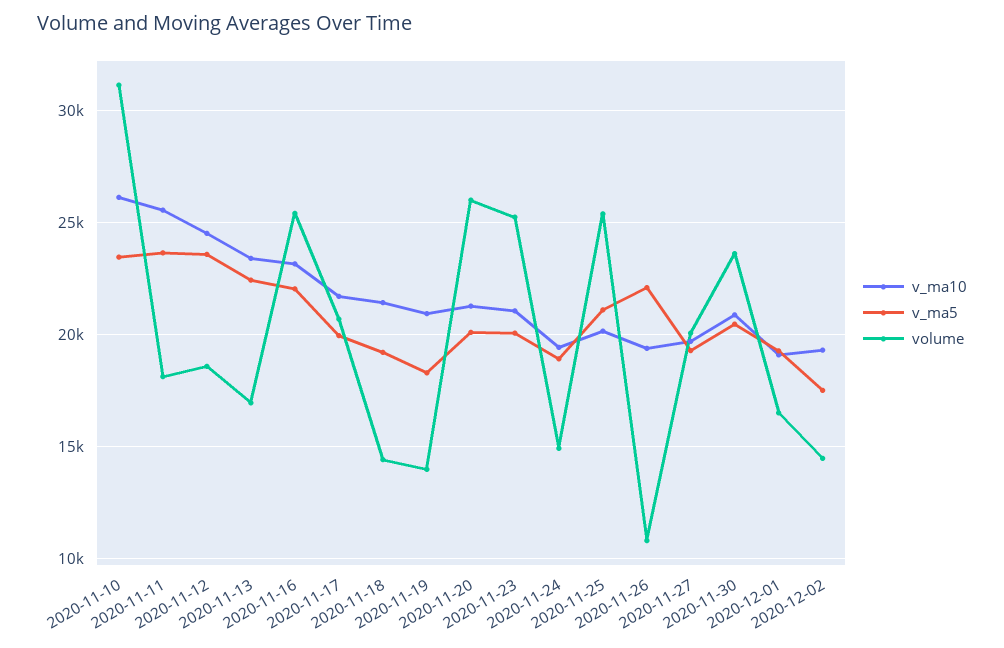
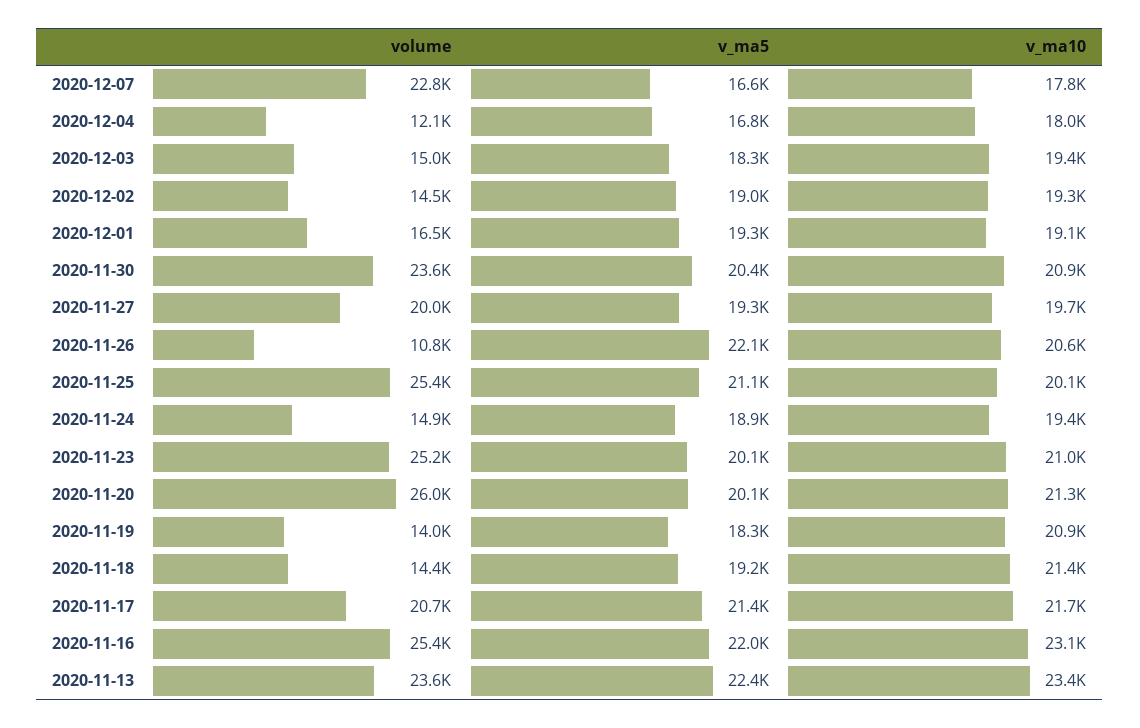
v_ma10, 2020-11-10: 26000 -> none
v_ma5, 2020-11-10: 23500 -> none
volume, 2020-11-10: 31000 -> none
v_ma10, 2020-11-11: 25500 -> none
v_ma5, 2020-11-11: 23500 -> none
volume, 2020-11-11: 18000 -> none
v_ma10, 2020-11-12: 24500 -> none
v_ma5, 2020-11-12: 23500 -> none
volume, 2020-11-12: 18500 -> none
volume, 2020-11-13: 17000 -> 23600
v_ma5, 2020-11-17: 20000 -> 21400
v_ma10, 2020-11-26: 19500 -> 20600
v_ma5, 2020-12-02: 17500 -> 19000
volume, 2020-12-07: none -> 22800
v_ma5, 2020-12-07: none -> 16600
v_ma10, 2020-12-07: none -> 17800
volume, 2020-12-04: none -> 12100
v_ma5, 2020-12-04: none -> 16800
v_ma10, 2020-12-04: none -> 18000
volume, 2020-12-03: none -> 15000
v_ma5, 2020-12-03: none -> 18300
v_ma10, 2020-12-03: none -> 19400

